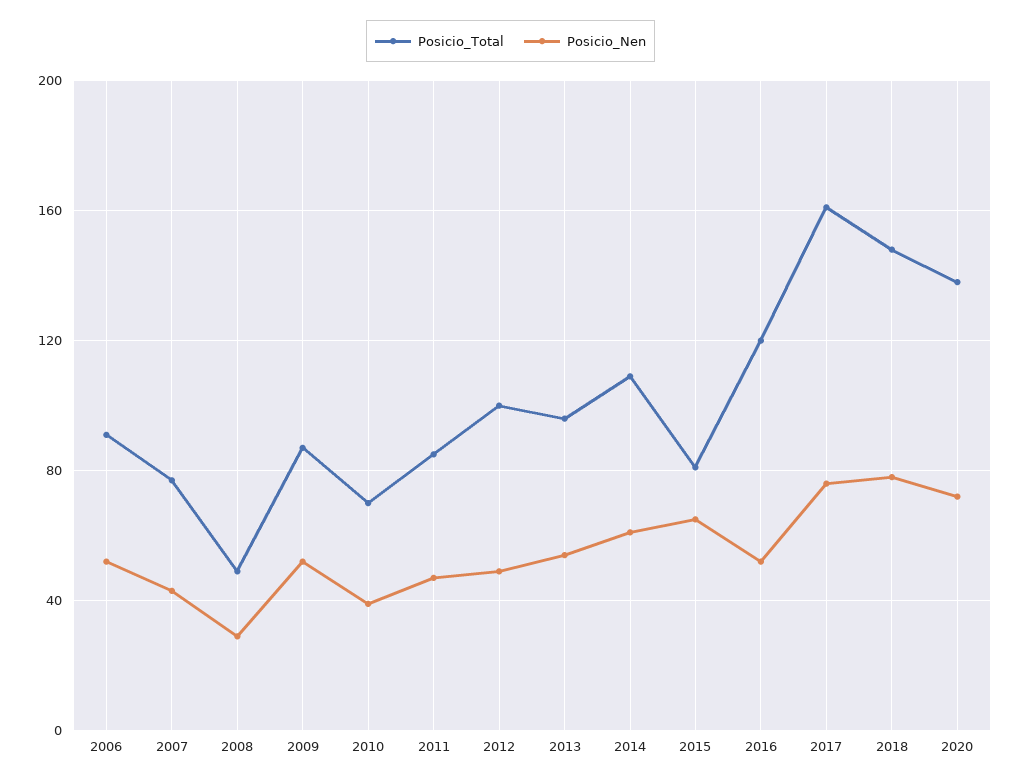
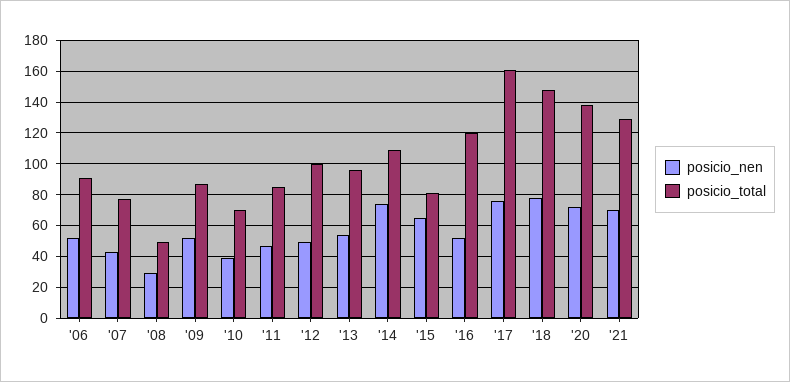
Posicio_Nen, 2014: 60 -> 75
Posicio_Nen, '21: none -> 70
Posicio_Total, '21: none -> 130

